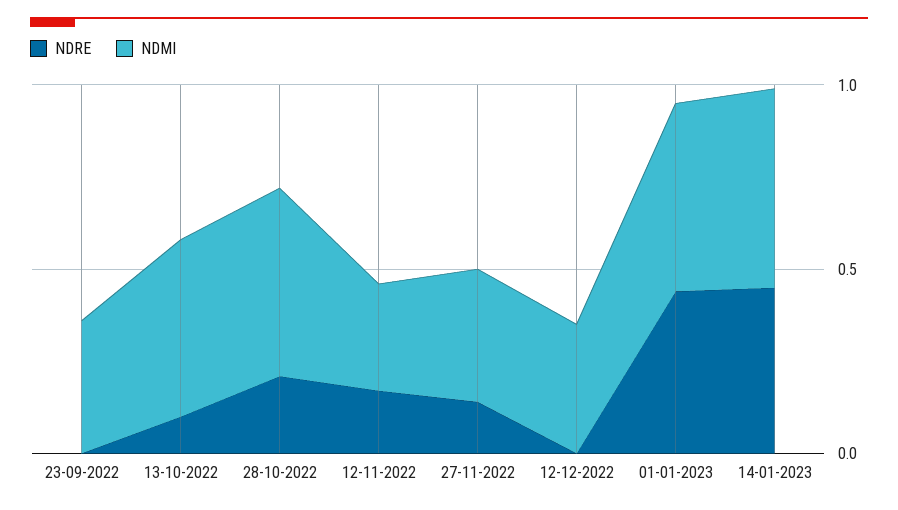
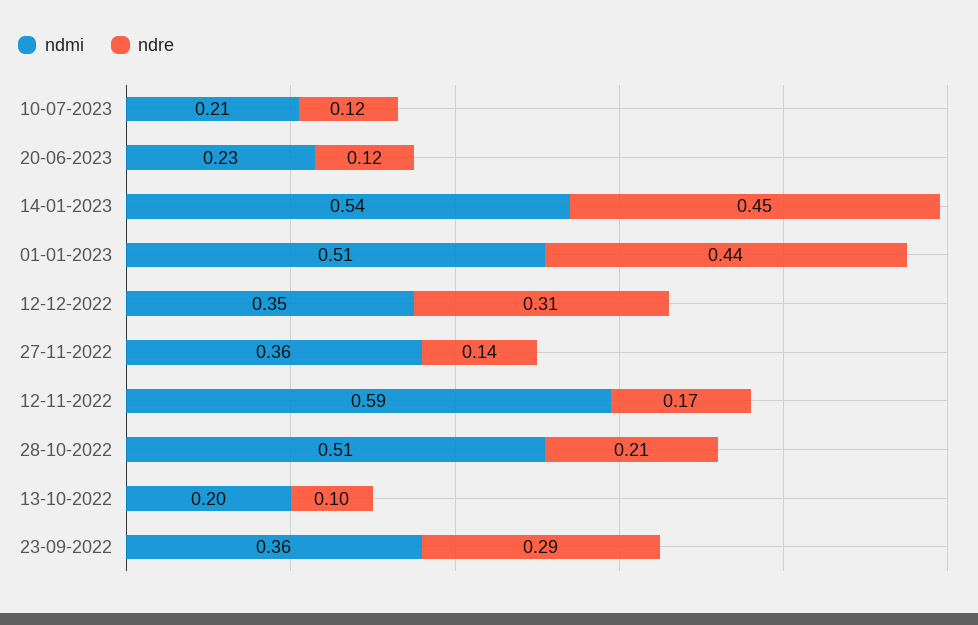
NDRE, 23-09-2022: 0 -> 0.29
NDMI, 13-10-2022: 0.5 -> 0.2
NDMI, 12-11-2022: 0.3 -> 0.59
NDRE, 12-12-2022: 0 -> 0.31
NDMI, 10-07-2023: none -> 0.21
NDRE, 10-07-2023: none -> 0.12
NDMI, 20-06-2023: none -> 0.23
NDRE, 20-06-2023: none -> 0.12

